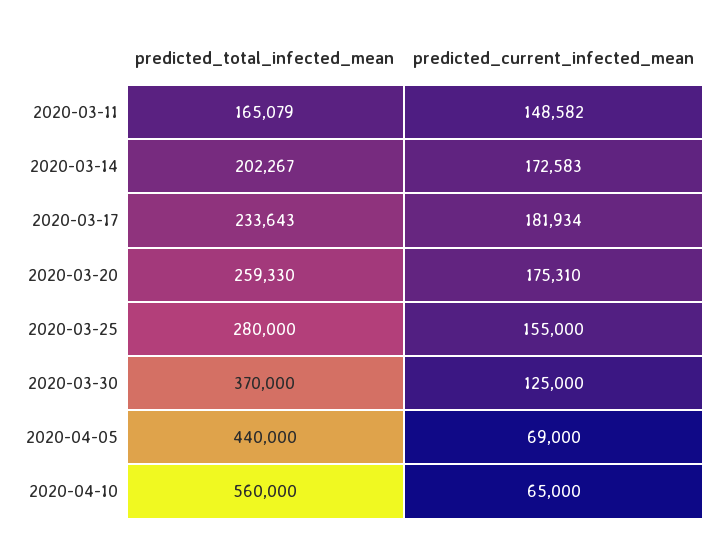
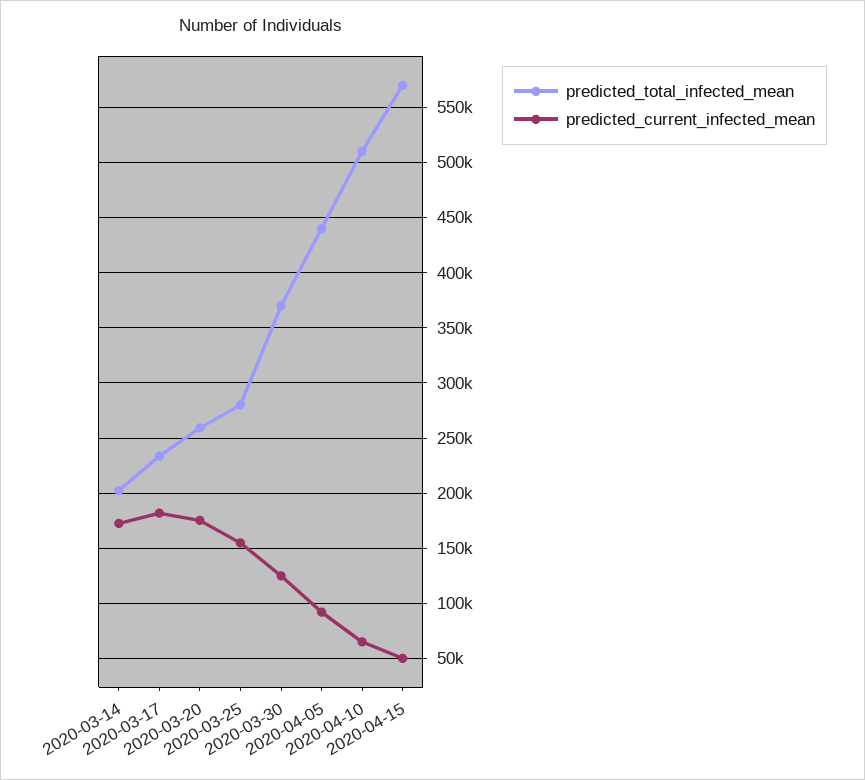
predicted_total_infected_mean, 2020-03-11: 165079 -> none
predicted_current_infected_mean, 2020-03-11: 148582 -> none
predicted_current_infected_mean, 2020-04-05: 69000 -> 90000
predicted_total_infected_mean, 2020-04-10: 560000 -> 510000
predicted_total_infected_mean, 2020-04-15: none -> 570000
predicted_current_infected_mean, 2020-04-15: none -> 50000

